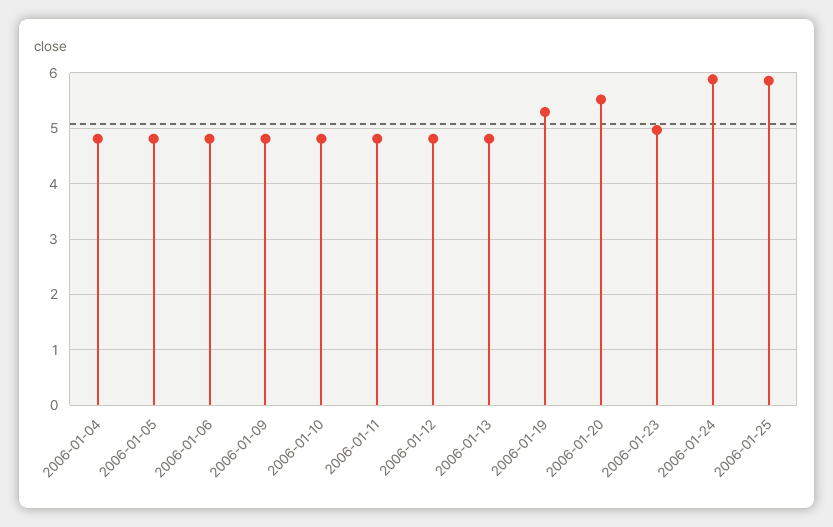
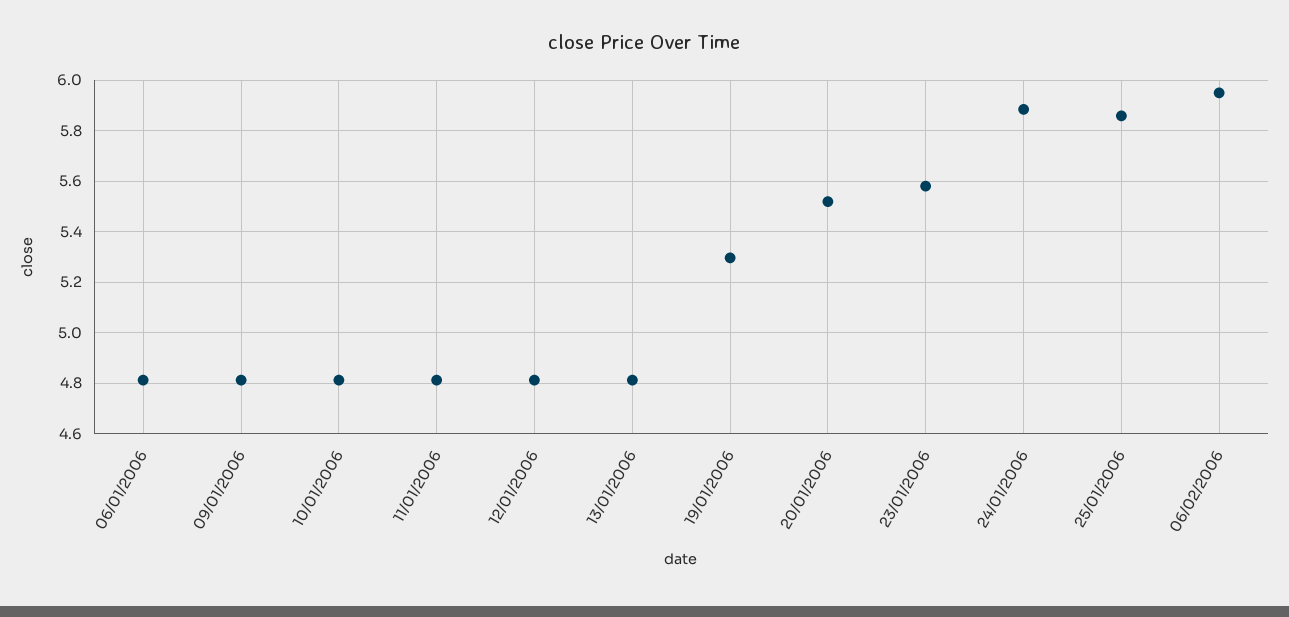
2006-01-04: 4.8 -> none
2006-01-05: 4.8 -> none
2006-01-23: 5 -> 5.575
06/02/2006: none -> 5.95

